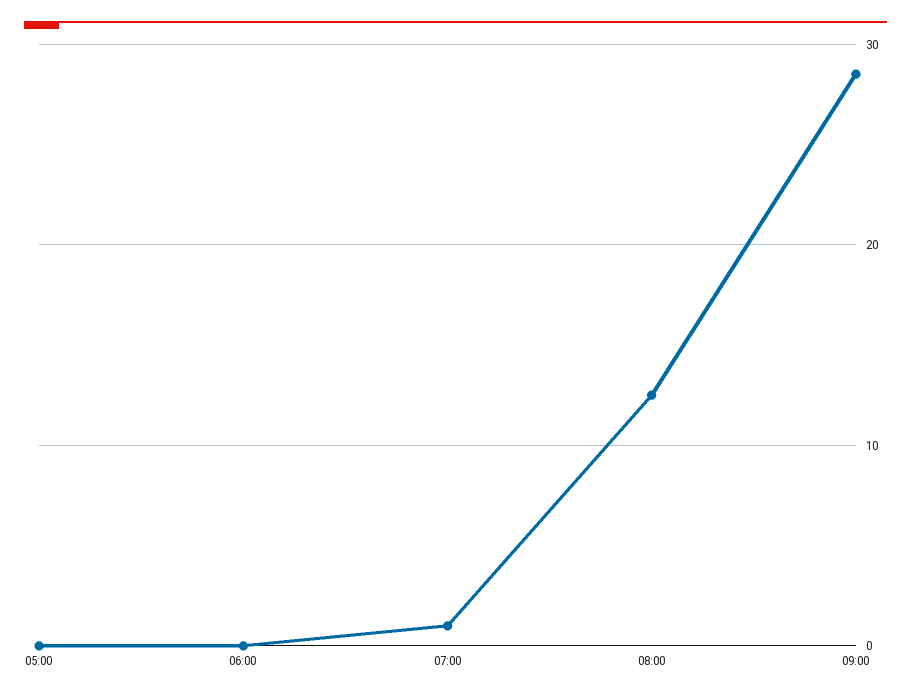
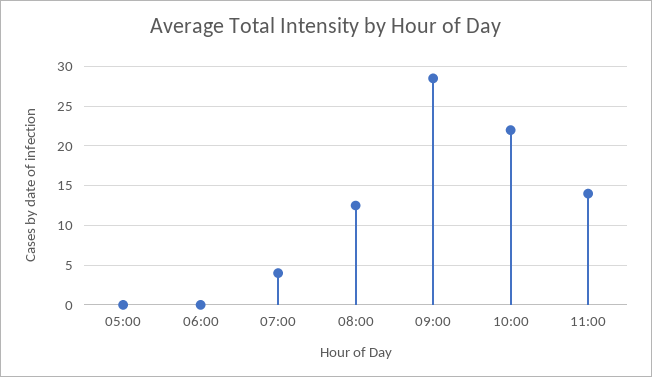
07:00: 1 -> 4
10:00: none -> 22
11:00: none -> 14

